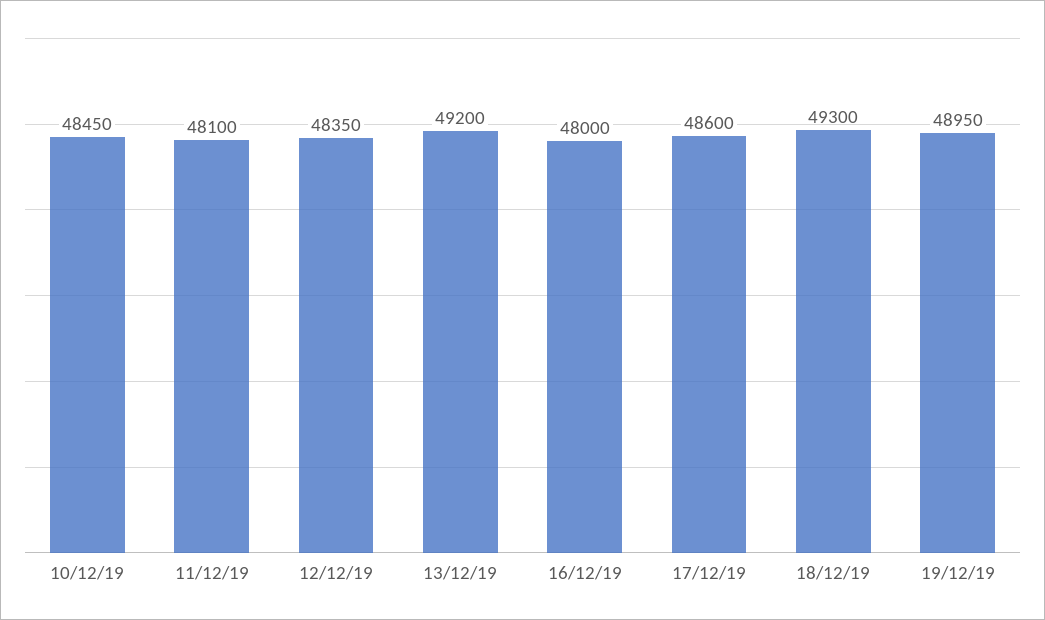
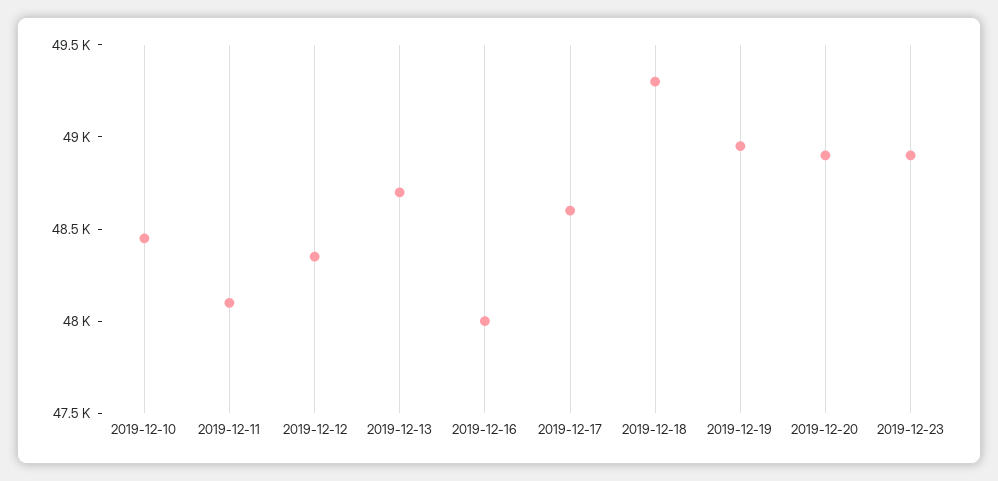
13/12/19: 49200 -> 48700
2019-12-20: none -> 48900
2019-12-23: none -> 48900

